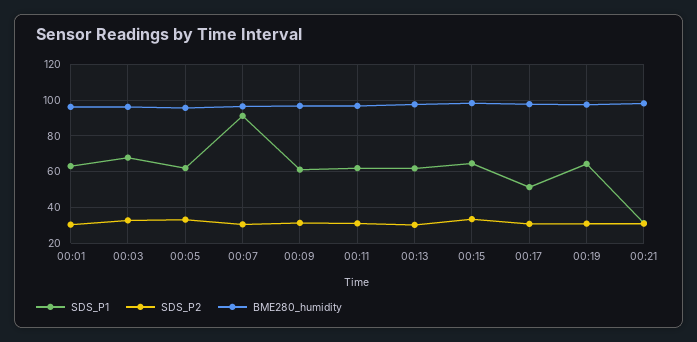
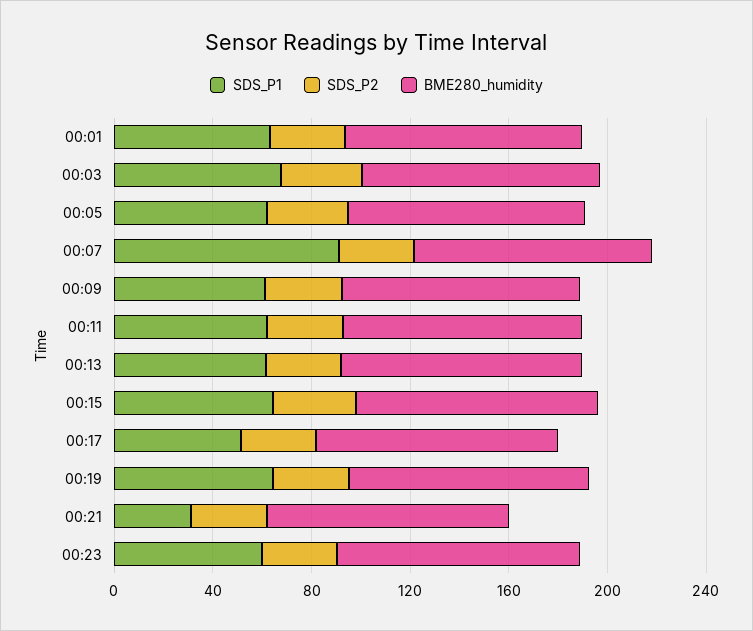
SDS_P1, 00:23: none -> 60
SDS_P2, 00:23: none -> 30
BME280_humidity, 00:23: none -> 100

